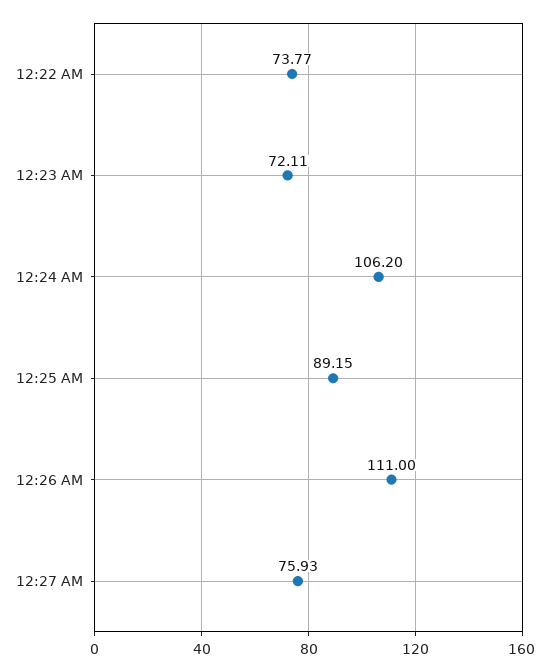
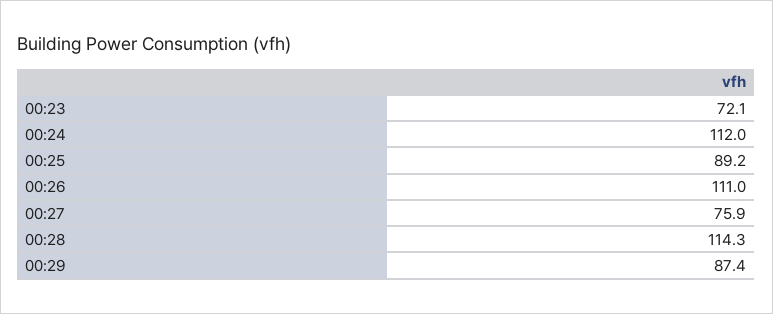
12:22 AM: 73.77 -> none
12:24 AM: 106.2 -> 112
00:28: none -> 114.3
00:29: none -> 87.4

